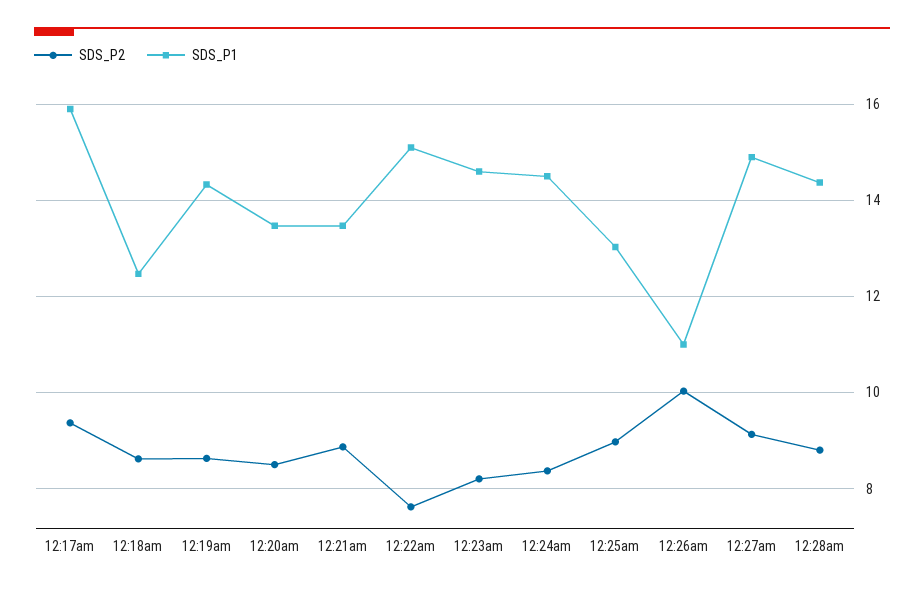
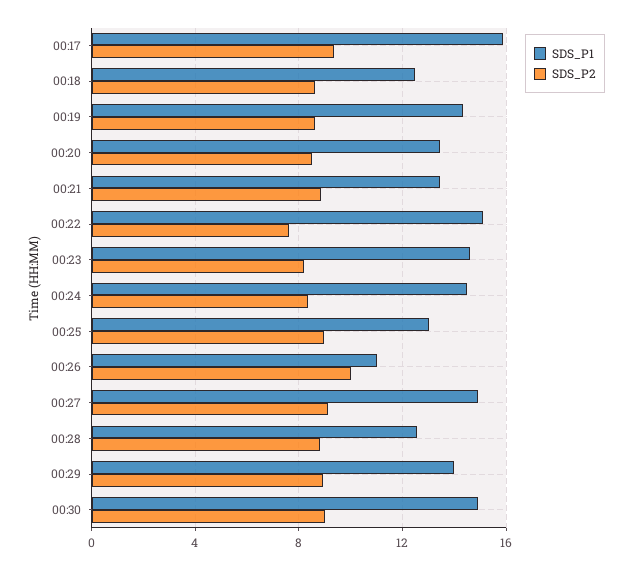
SDS_P1, 12:28am: 14.4 -> 12.5
SDS_P1, 00:29: none -> 14
SDS_P2, 00:29: none -> 9
SDS_P1, 00:30: none -> 15
SDS_P2, 00:30: none -> 9

